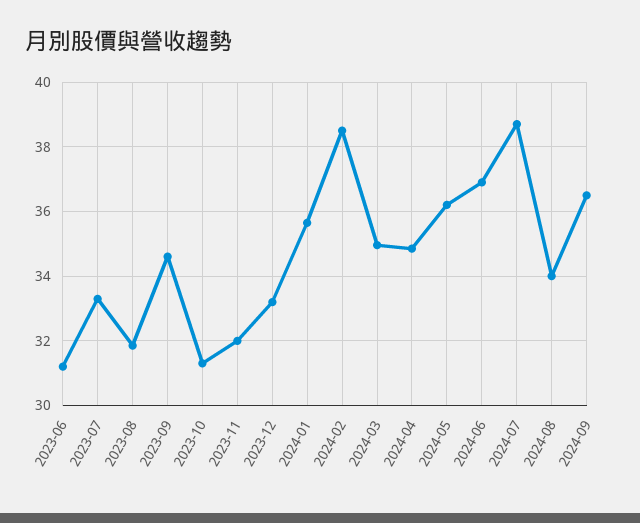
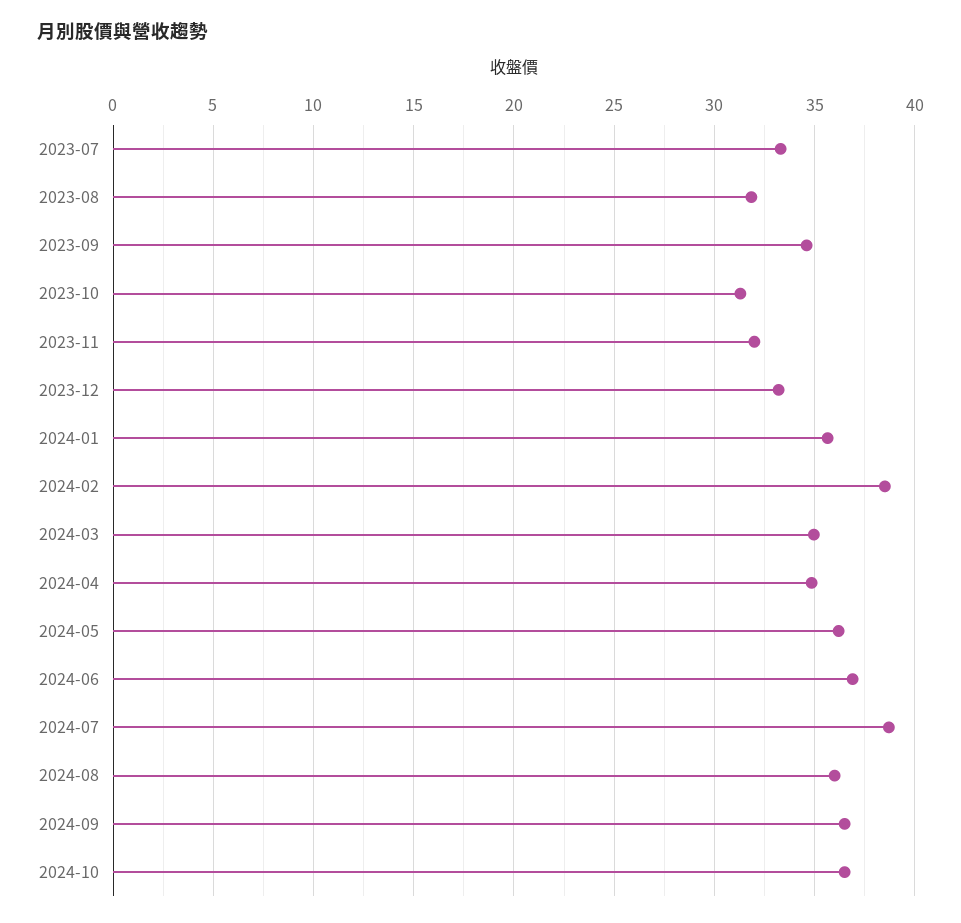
2023-06: 31.2 -> none
2024-08: 34 -> 36
2024-10: none -> 36.5

